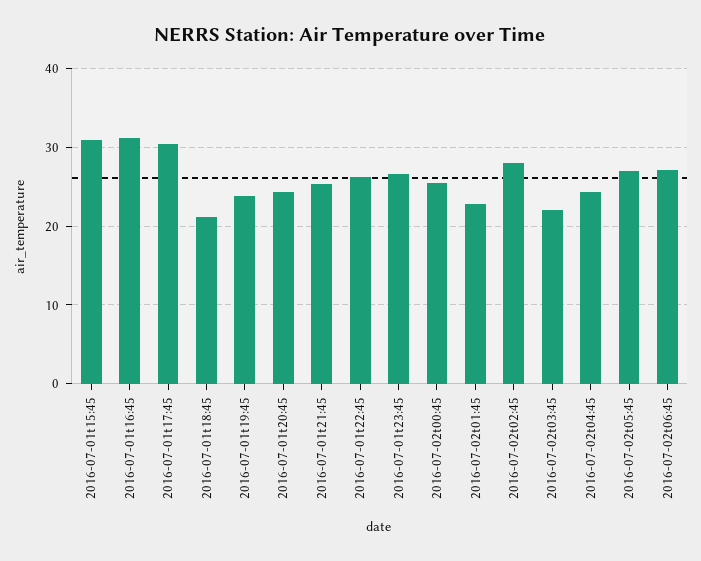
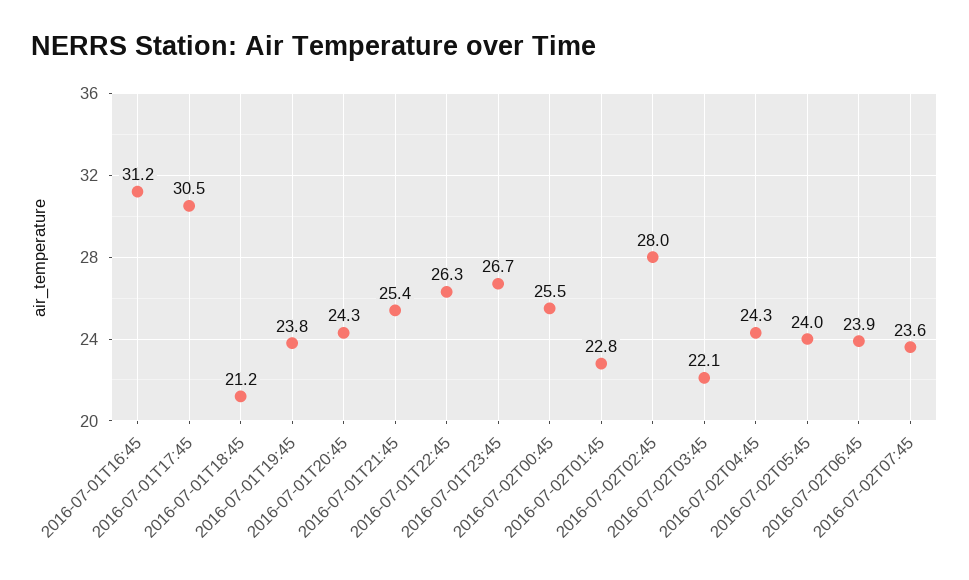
2016-07-01t15:45: 31 -> none
2016-07-02t05:45: 27 -> 24
2016-07-02t06:45: 27 -> 23.9
2016-07-02T07:45: none -> 23.6

